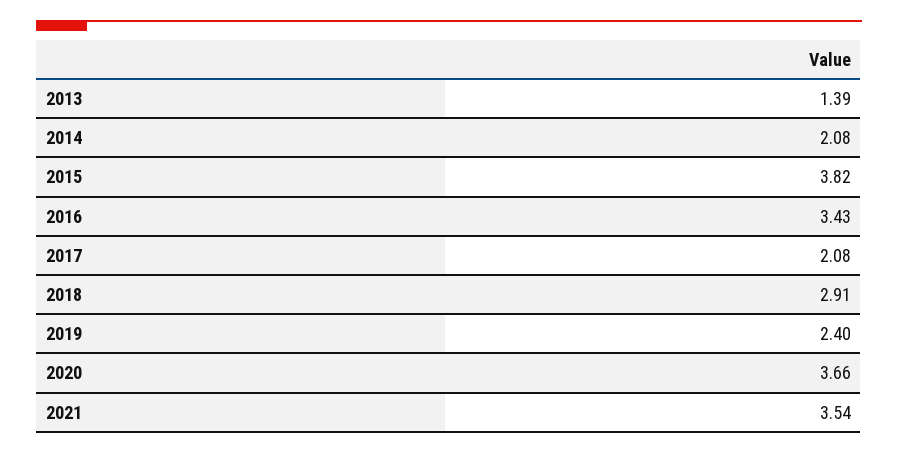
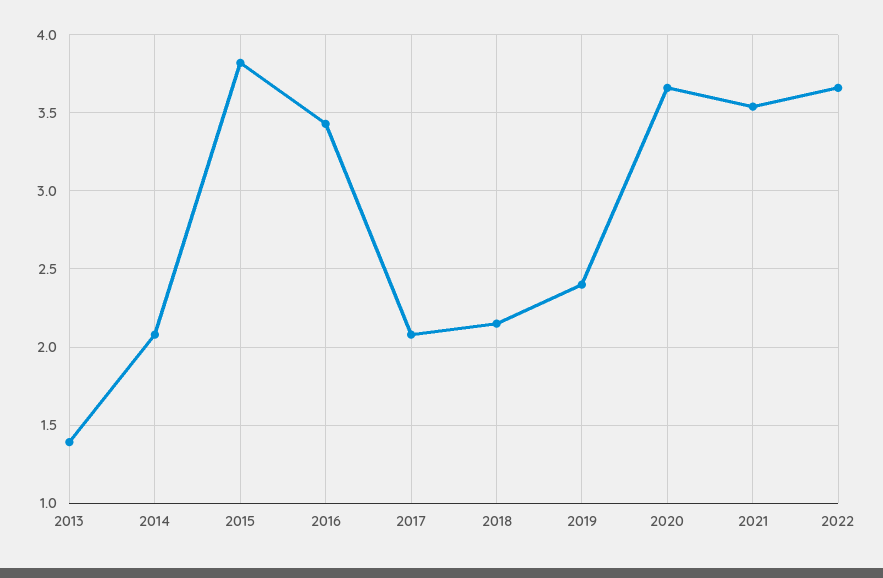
2018: 2.91 -> 2.15
2022: none -> 3.65

